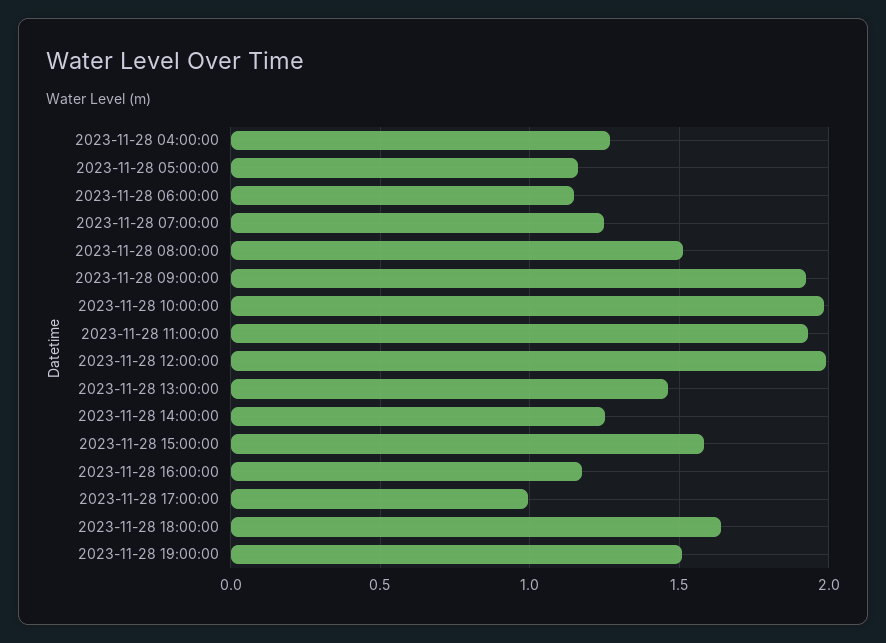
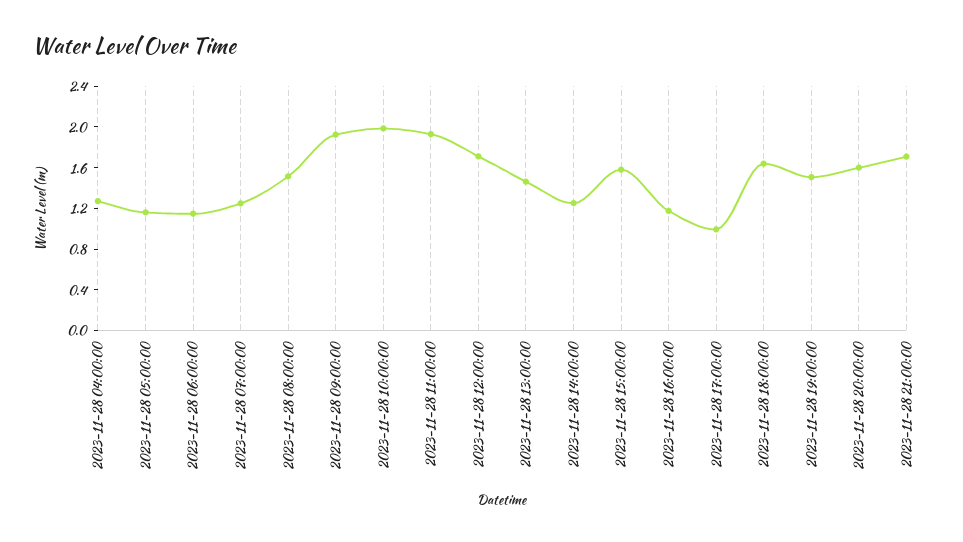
2023-11-28 12:00:00: 2 -> 1.7
2023-11-28 20:00:00: none -> 1.6
2023-11-28 21:00:00: none -> 1.7

